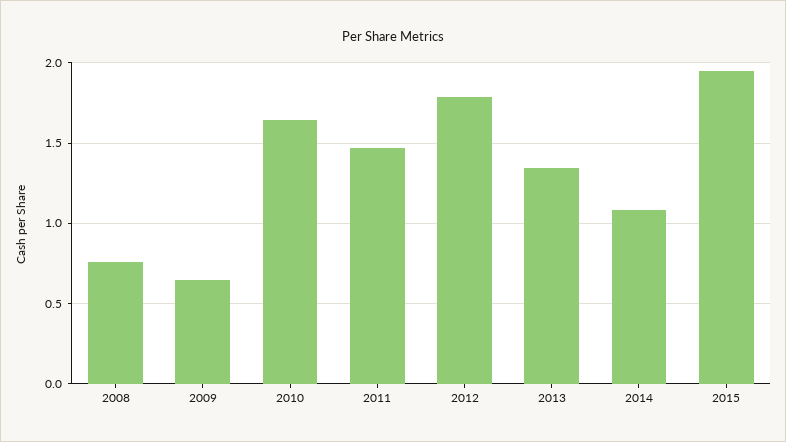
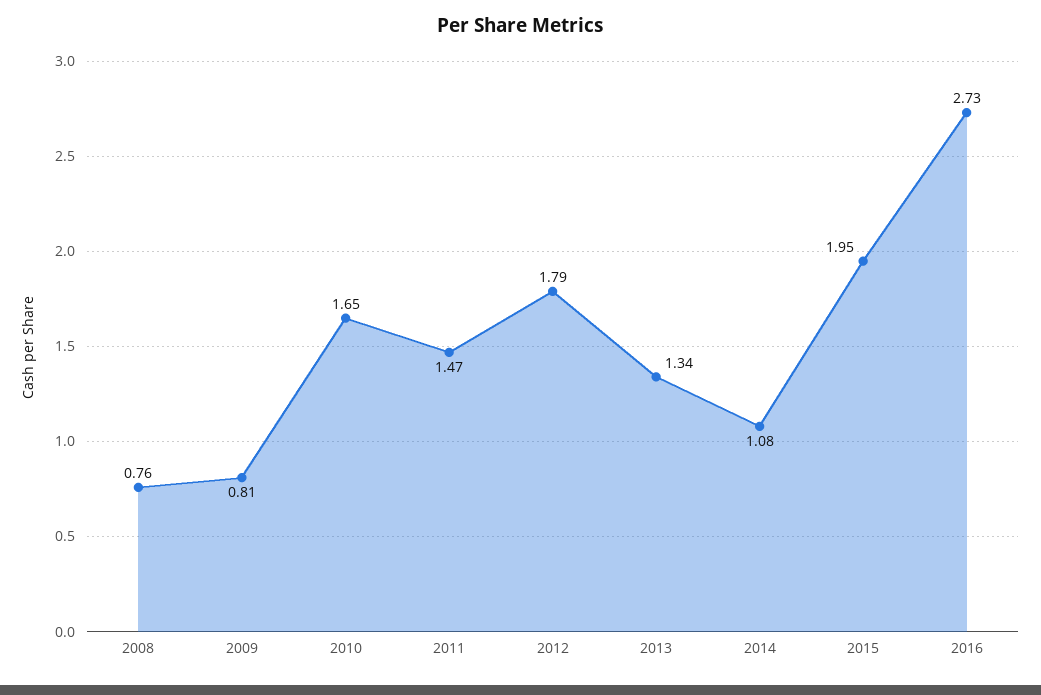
2009: 0.65 -> 0.81
2016: none -> 2.73

